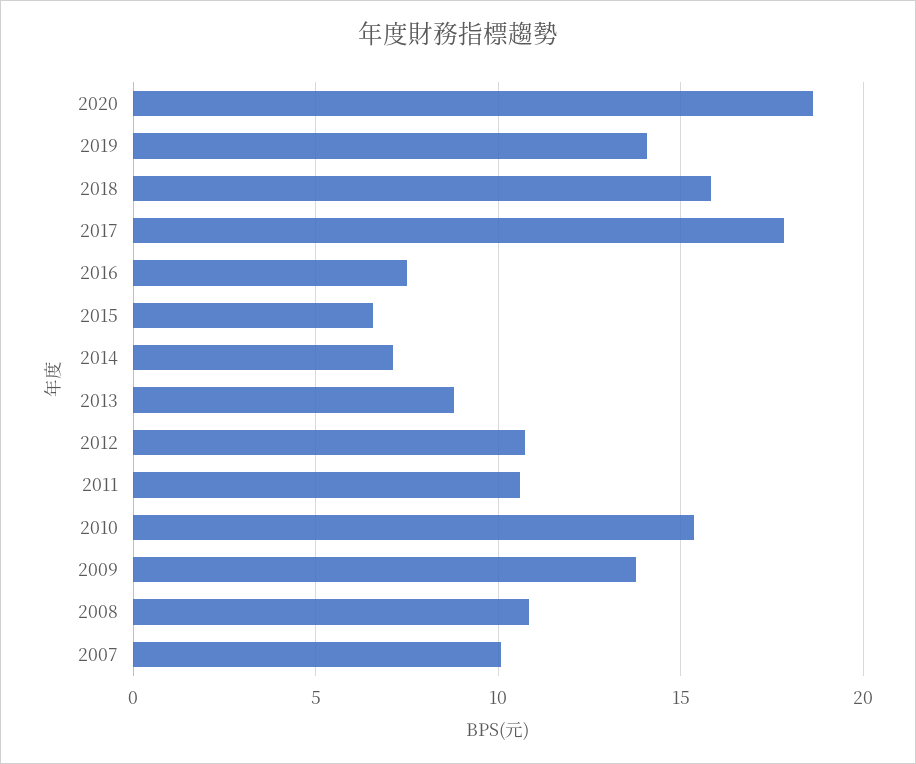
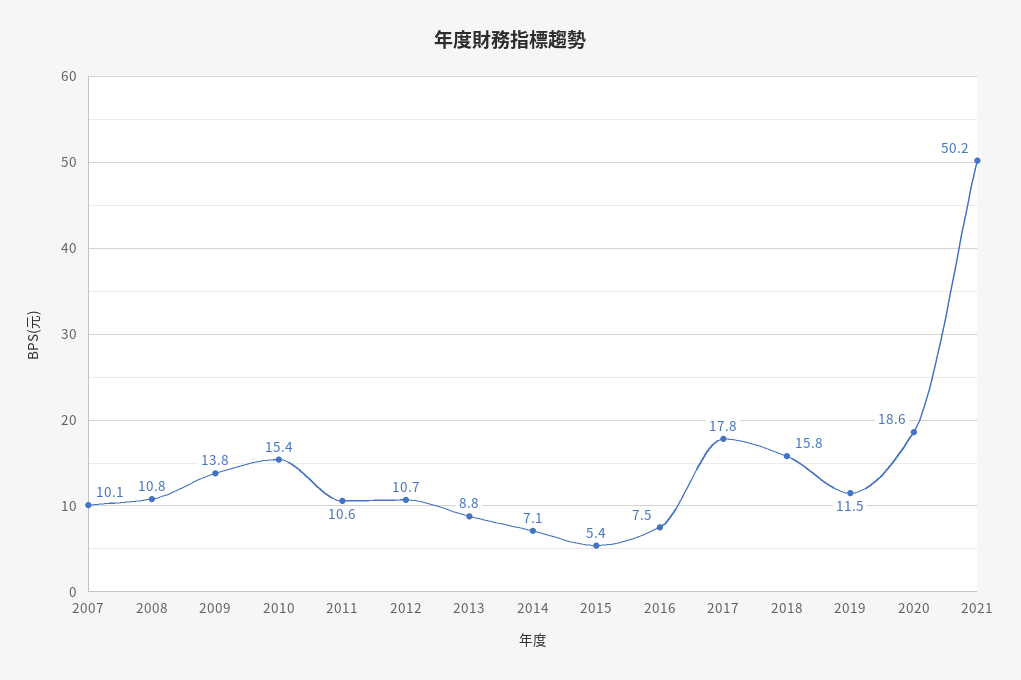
2019: 14 -> 11.5
2015: 6.5 -> 5.4
2021: none -> 50.2

